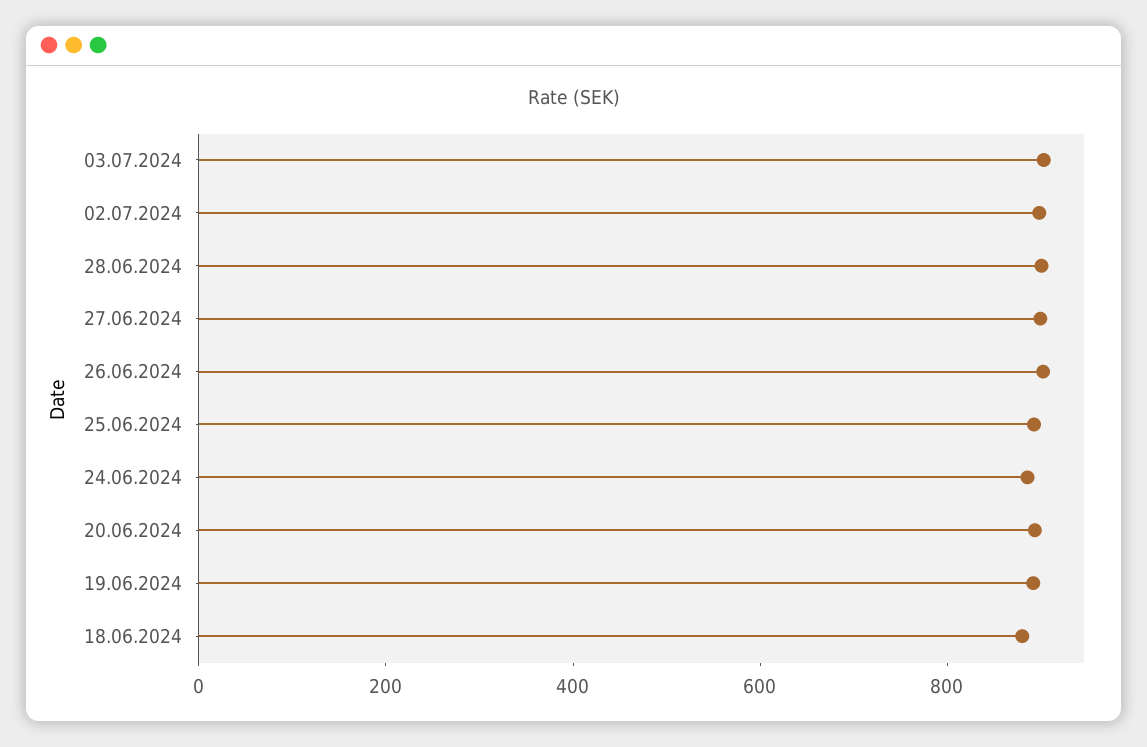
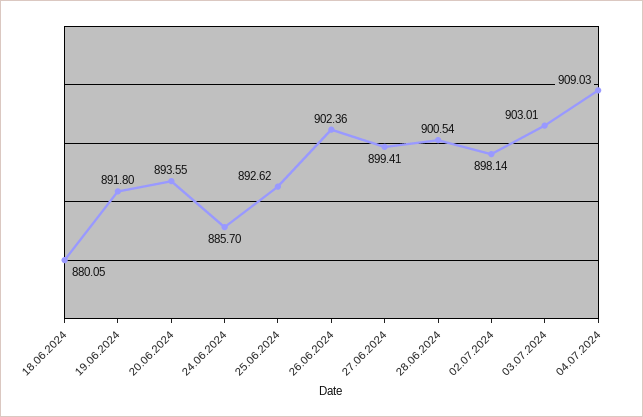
04.07.2024: none -> 909.03

